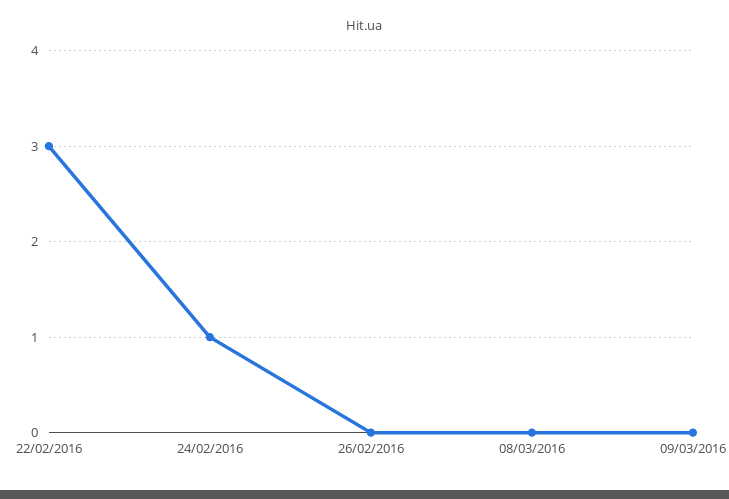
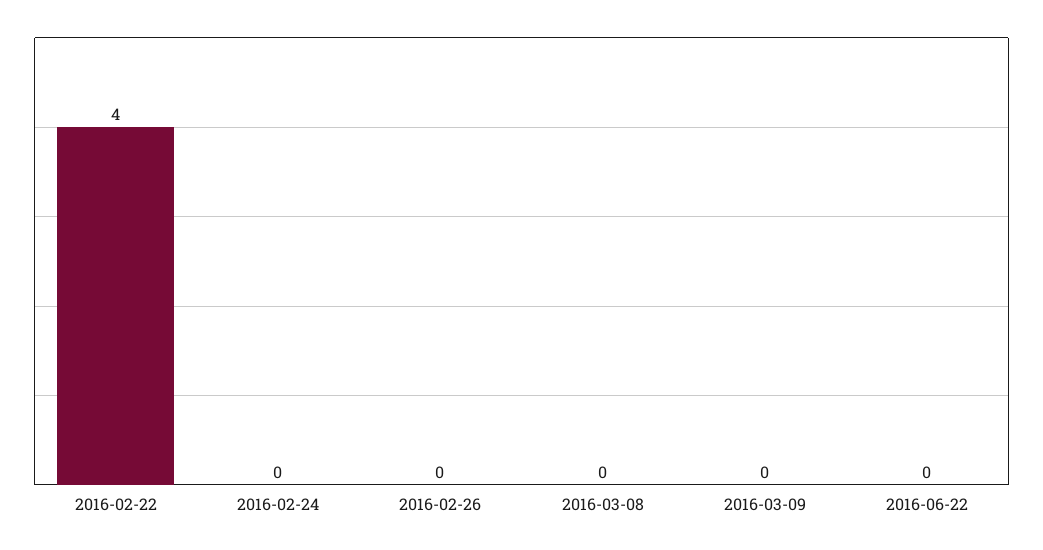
22/02/2016: 3 -> 4
24/02/2016: 1 -> 0
2016-06-22: none -> 0

